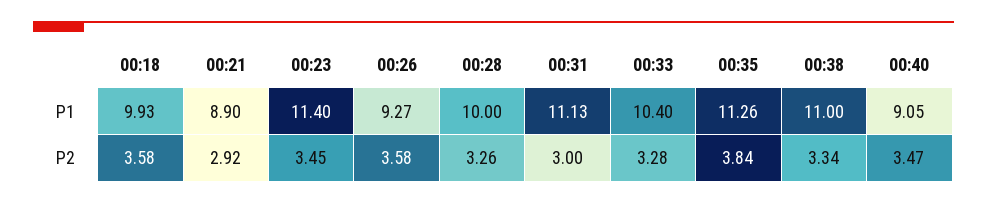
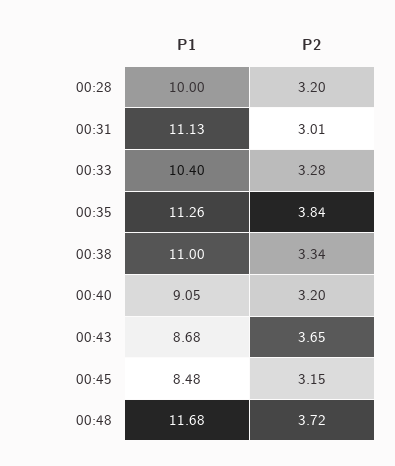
00:18, P1: 9.93 -> none
00:21, P1: 8.9 -> none
00:23, P1: 11.4 -> none
00:26, P1: 9.27 -> none
00:18, P2: 3.58 -> none
00:21, P2: 2.92 -> none
00:23, P2: 3.45 -> none
00:26, P2: 3.58 -> none
00:28, P2: 3.26 -> 3.2
00:31, P2: 3 -> 3.01
00:40, P2: 3.47 -> 3.2
00:43, P1: none -> 8.68
00:43, P2: none -> 3.65
00:45, P1: none -> 8.48
00:45, P2: none -> 3.15
00:48, P1: none -> 11.68
00:48, P2: none -> 3.72

